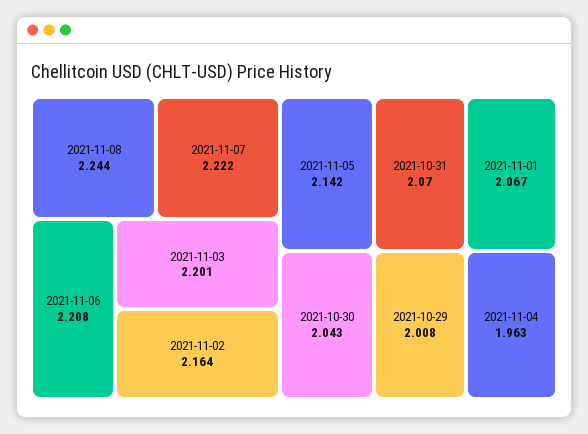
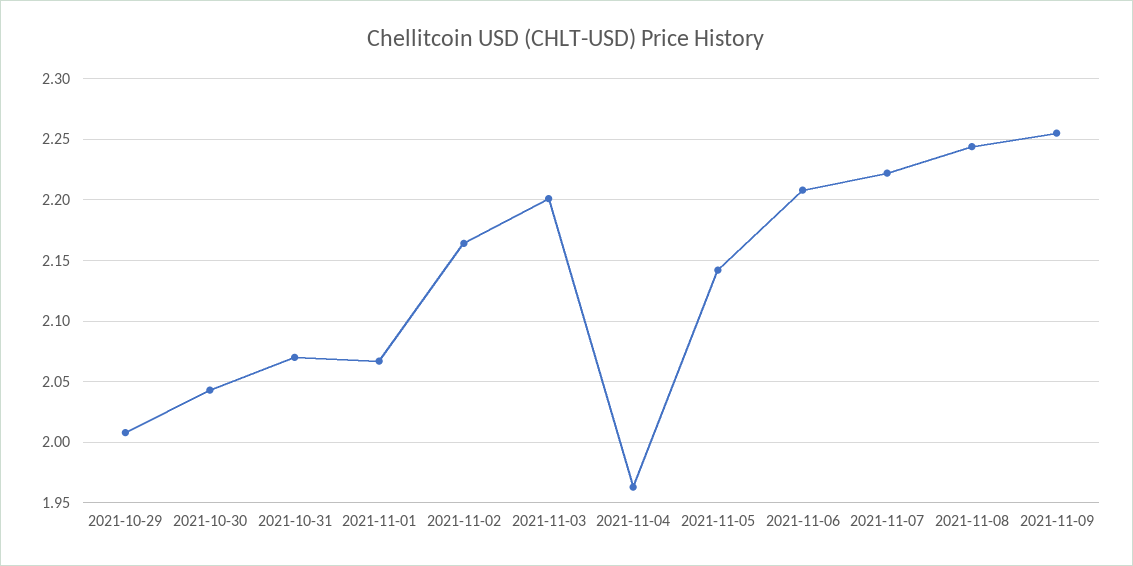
2021-11-09: none -> 2.255

